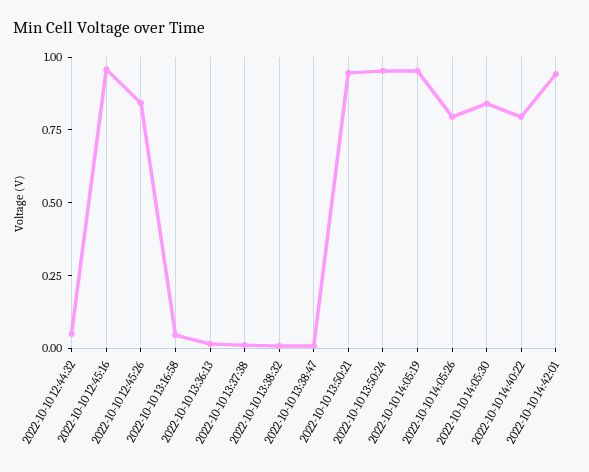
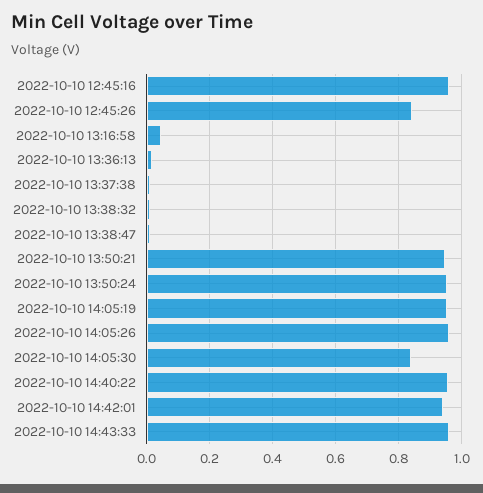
2022-10-10 12:44:32: 0.05 -> none
2022-10-10 14:05:26: 0.8 -> 0.96
2022-10-10 14:40:22: 0.8 -> 0.96
2022-10-10 14:43:33: none -> 0.96

